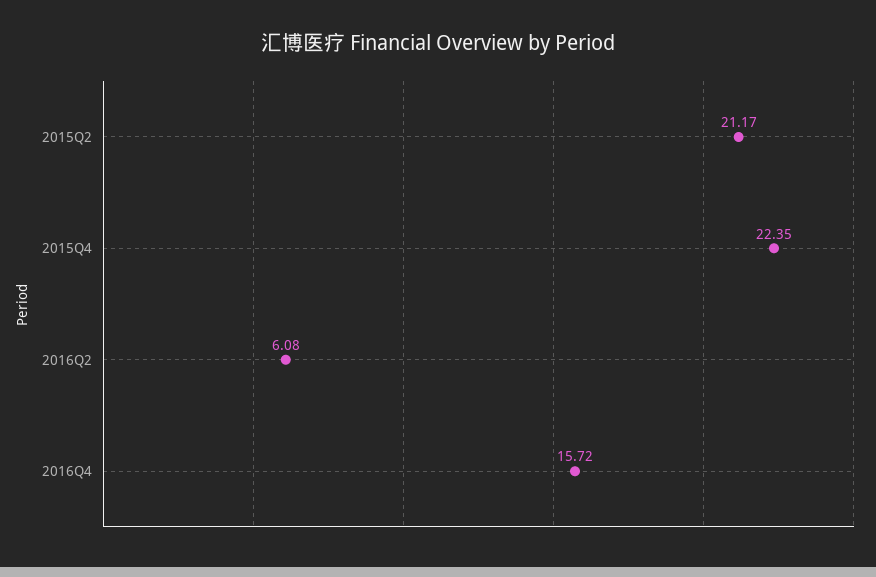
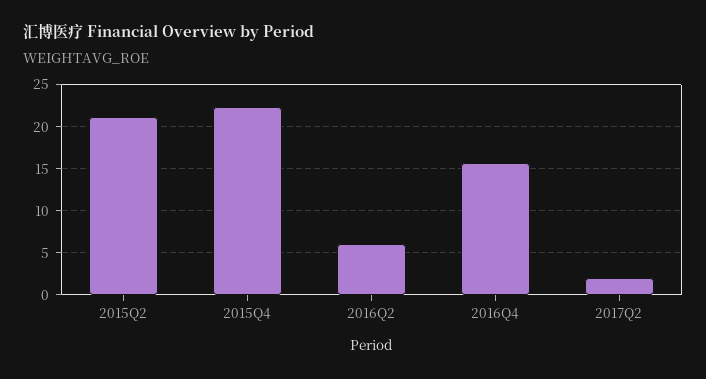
2017Q2: none -> 2

